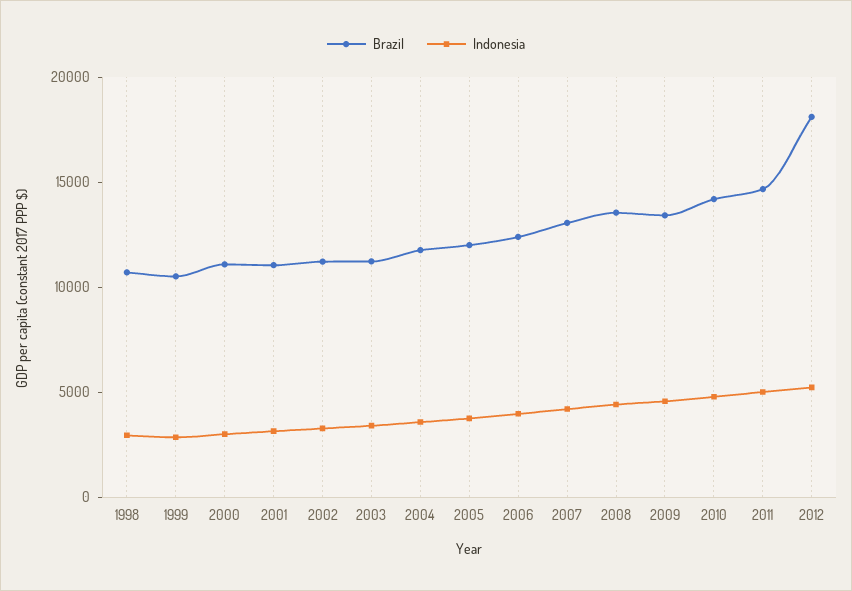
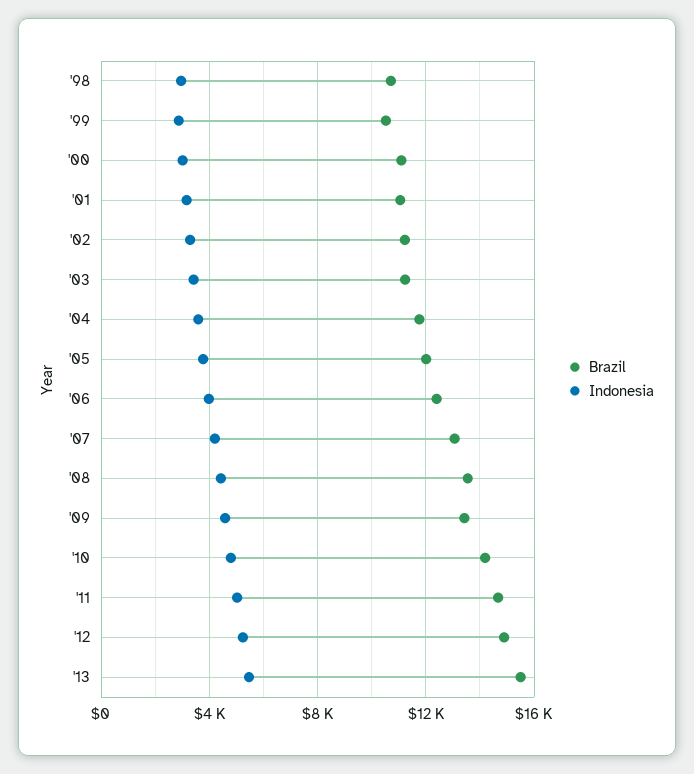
Brazil, 2012: 18000 -> 15000
Brazil, '13: none -> 15500
Indonesia, '13: none -> 5500

